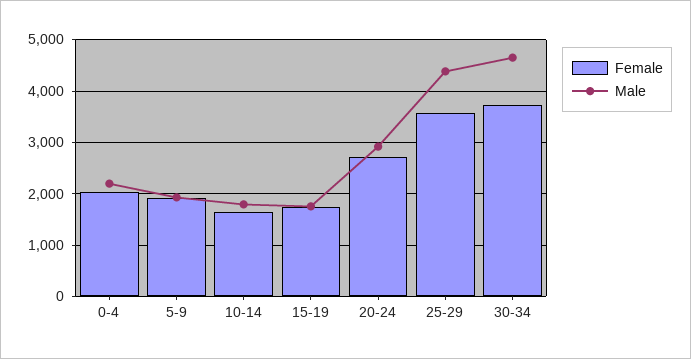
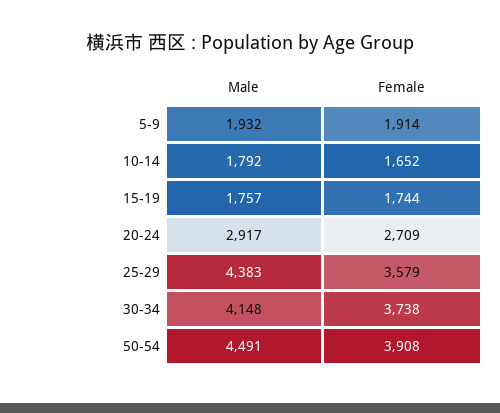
Female, 0-4: 2000 -> none
Male, 0-4: 2200 -> none
Male, 30-34: 4600 -> 4148
Male, 50-54: none -> 4491
Female, 50-54: none -> 3908

